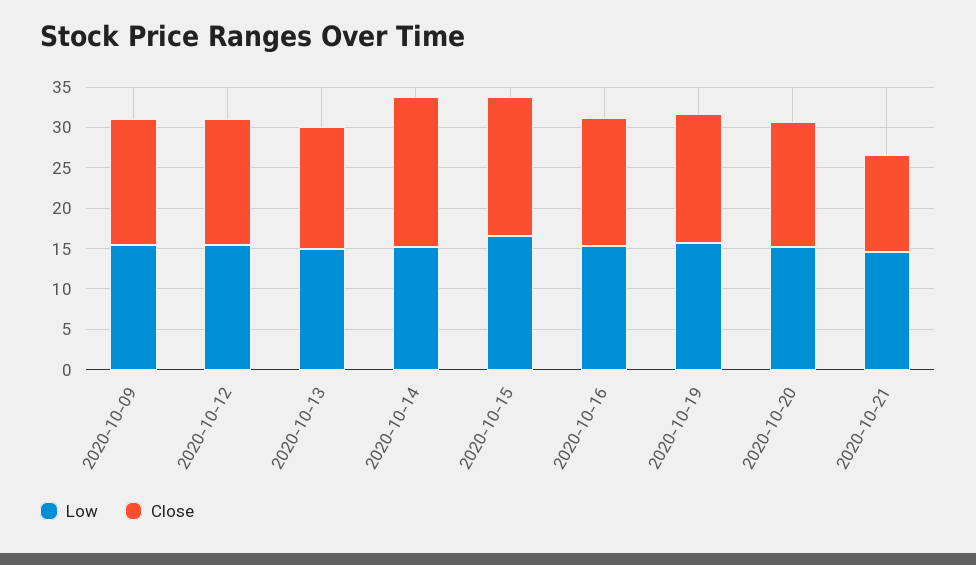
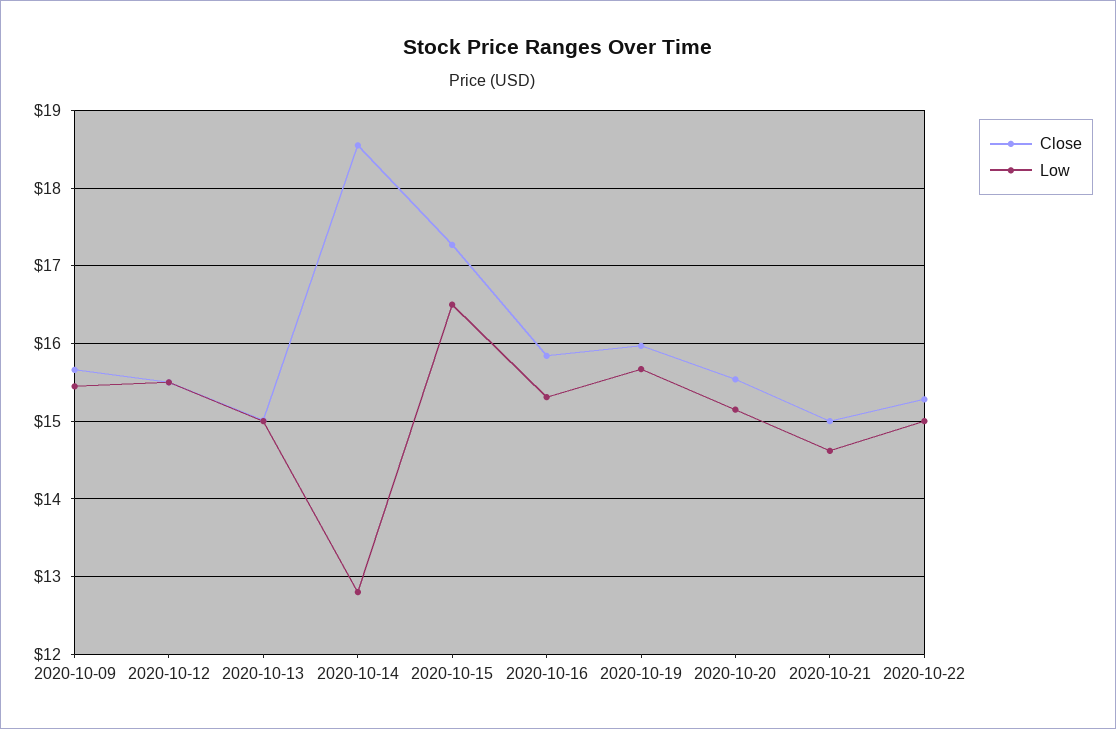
Low, 2020-10-14: 15 -> 12.8
Close, 2020-10-21: 12 -> 15
Close, 2020-10-22: none -> 15.3
Low, 2020-10-22: none -> 15

